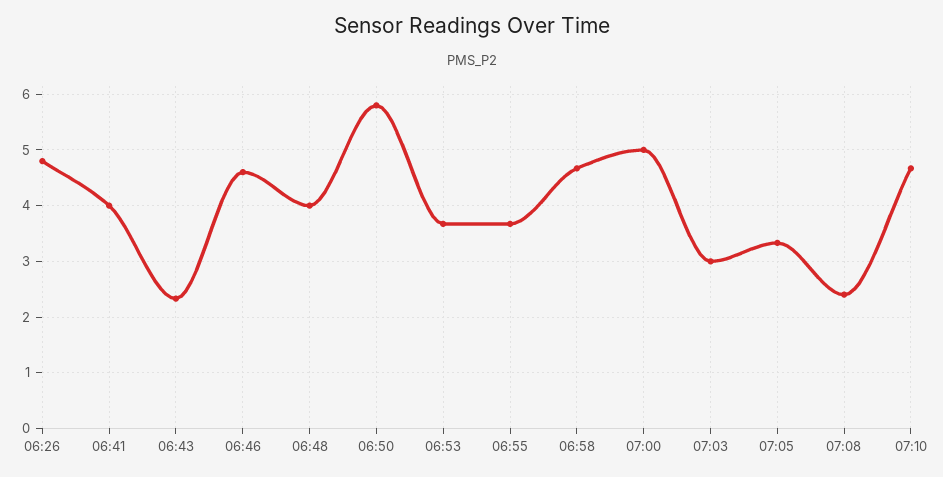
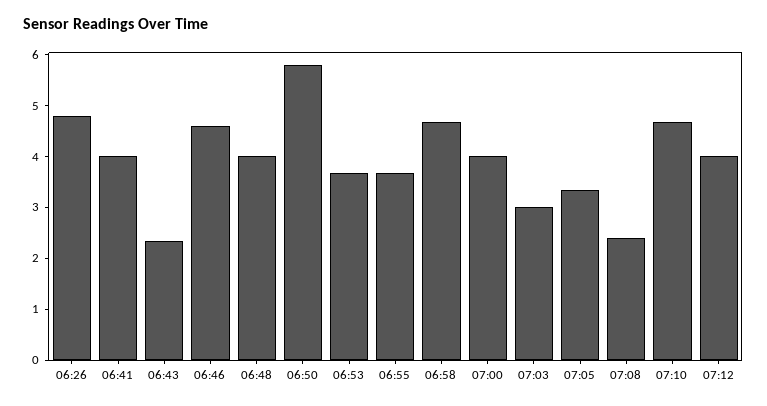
07:00: 5 -> 4
07:12: none -> 4

